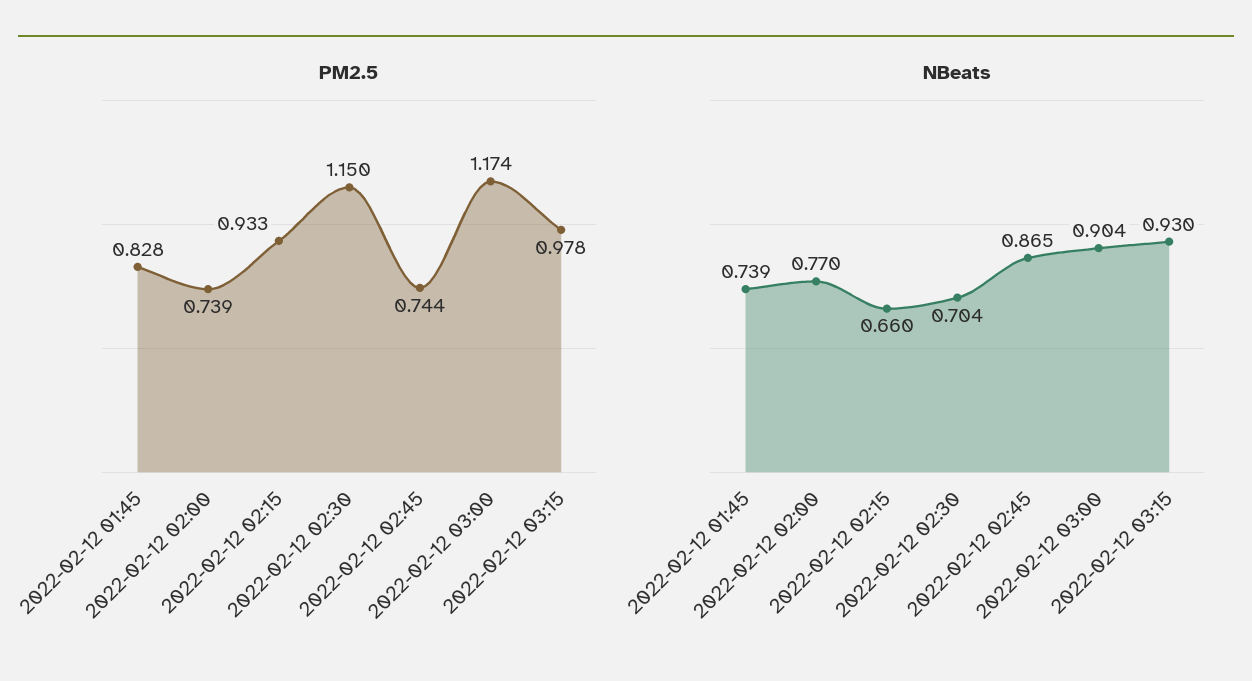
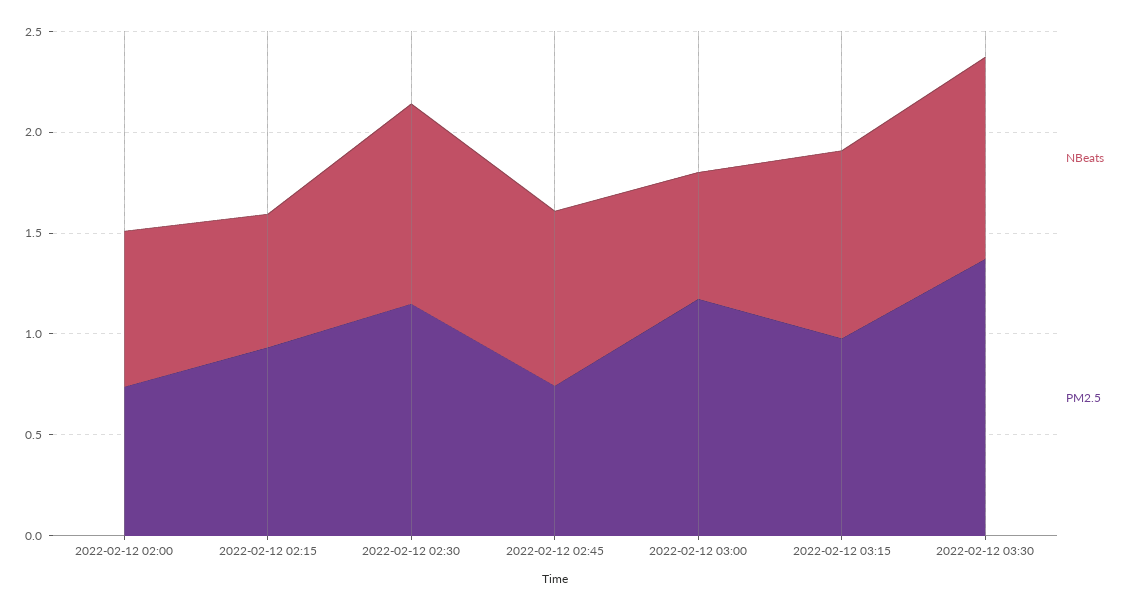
PM2.5, 2022-02-12 01:45: 0.828 -> none
NBeats, 2022-02-12 01:45: 0.739 -> none
NBeats, 2022-02-12 02:30: 0.704 -> 1
NBeats, 2022-02-12 03:00: 0.904 -> 0.6
NBeats, 2022-02-12 03:30: none -> 1
PM2.5, 2022-02-12 03:30: none -> 1.4

